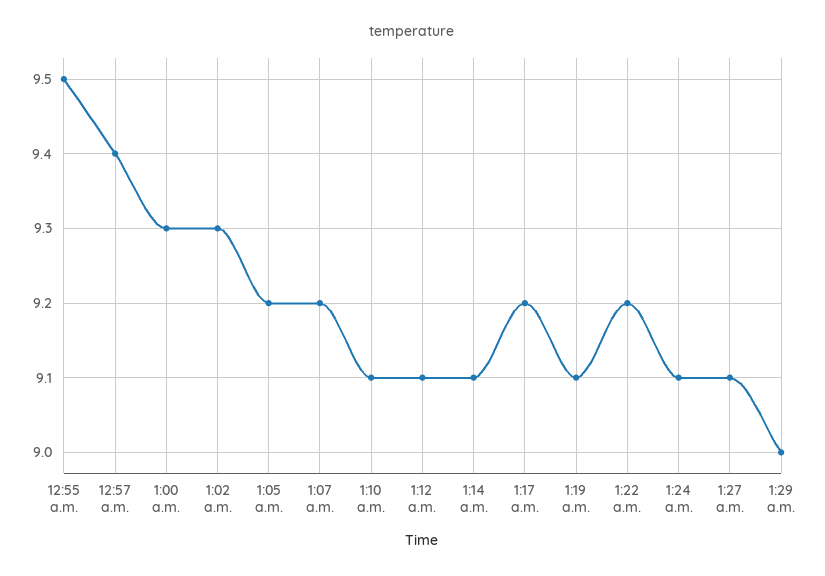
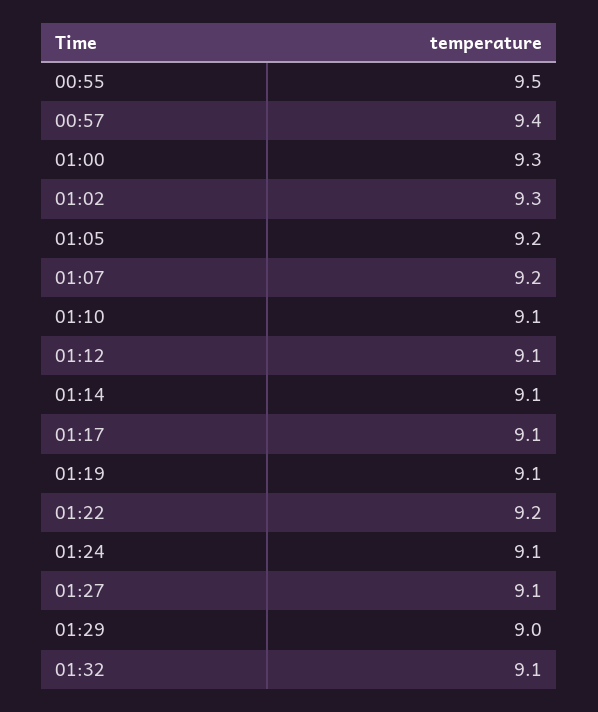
1:17 a.m.: 9.2 -> 9.1
01:32: none -> 9.1

